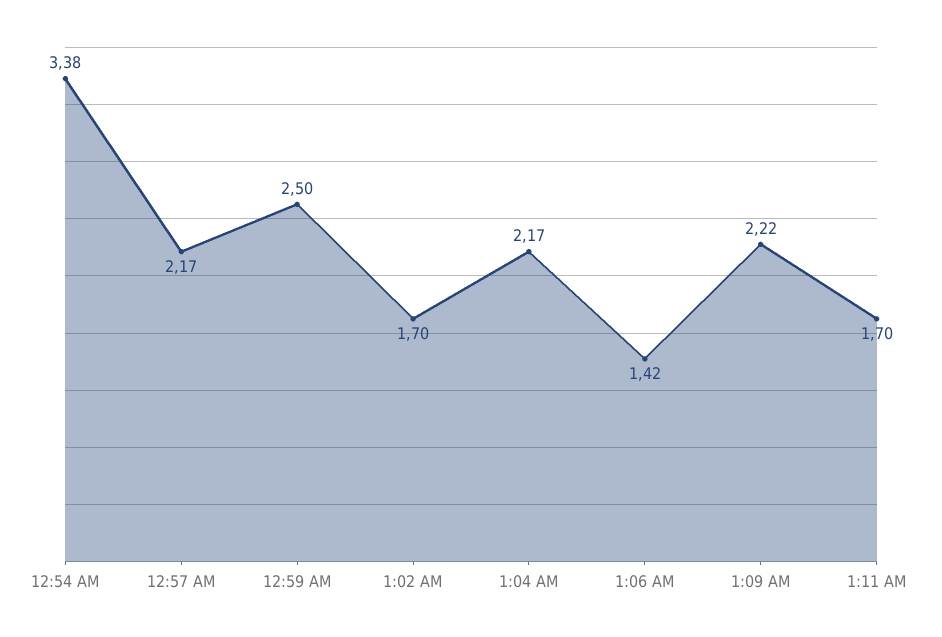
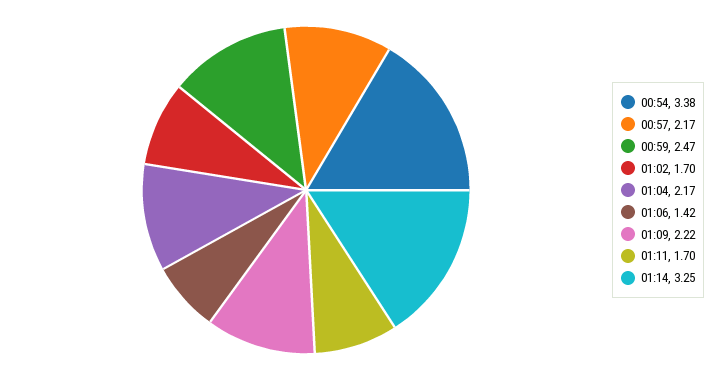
12:59 AM: 2.5 -> 2.47
01:14: none -> 3.25

